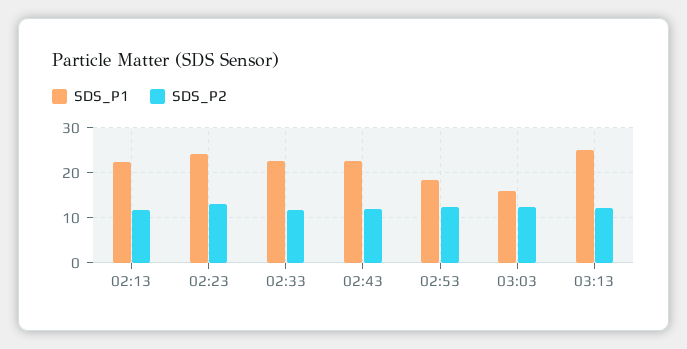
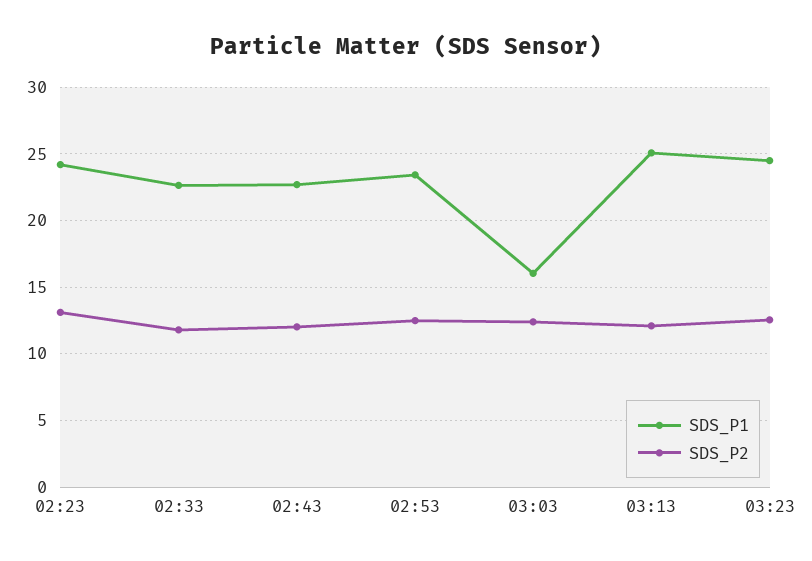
SDS_P1, 02:13: 22 -> none
SDS_P2, 02:13: 12 -> none
SDS_P1, 02:53: 18 -> 23.5
SDS_P1, 03:23: none -> 24.5
SDS_P2, 03:23: none -> 12.5

